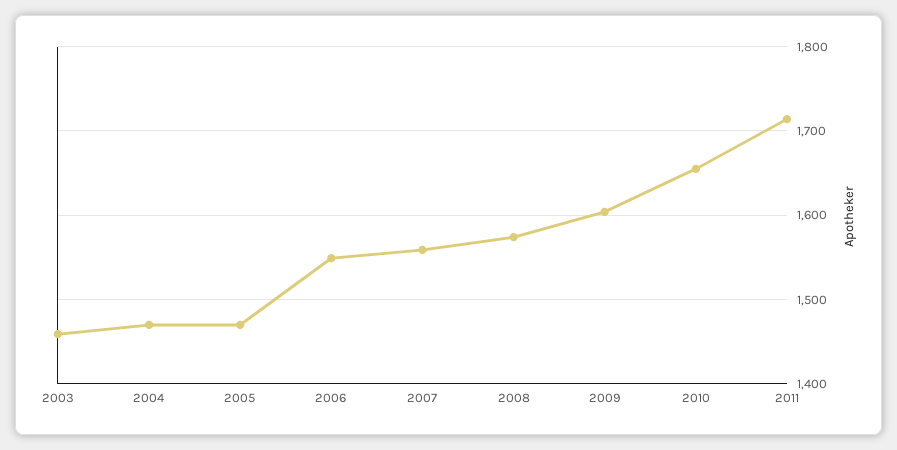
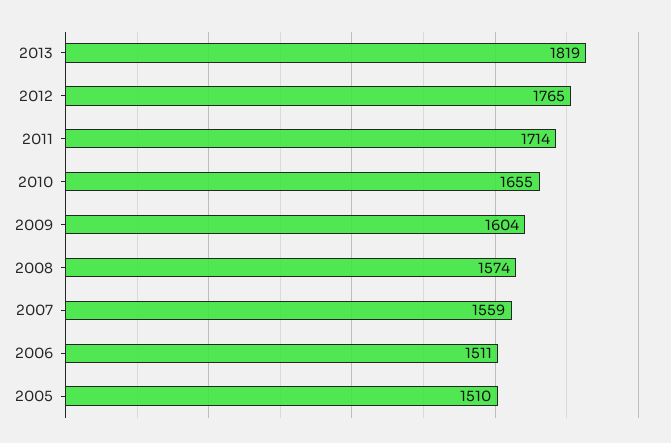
2003: 1460 -> none
2004: 1470 -> none
2005: 1470 -> 1510
2006: 1550 -> 1511
2013: none -> 1819
2012: none -> 1765

